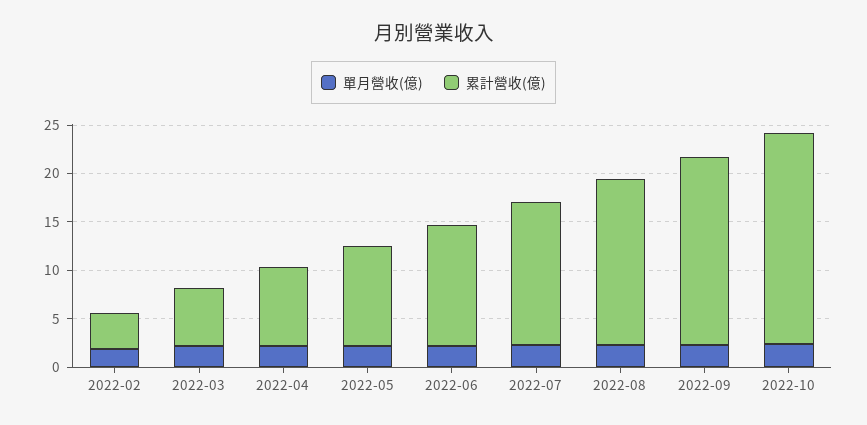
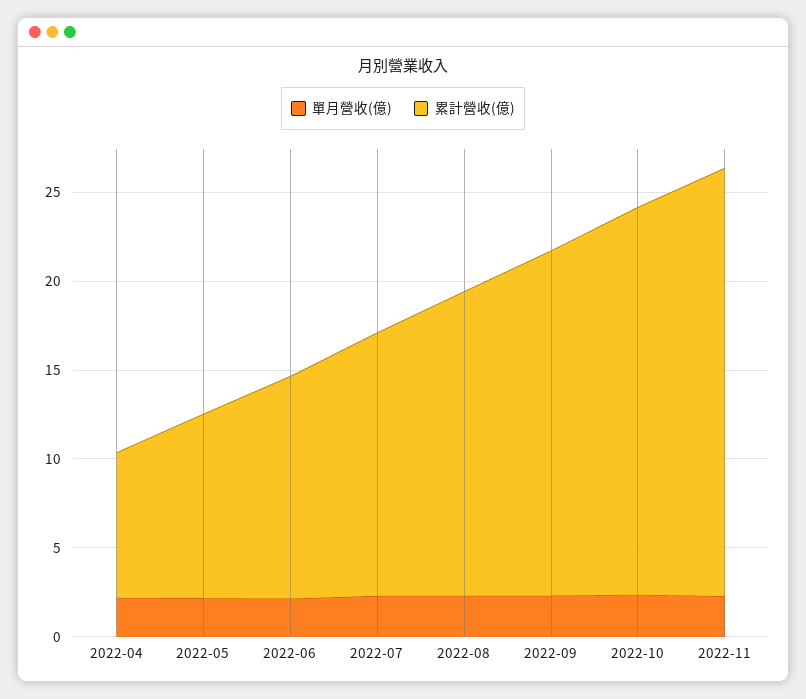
單月營收(億), 2022-02: 2 -> none
累計營收(億), 2022-02: 4 -> none
單月營收(億), 2022-03: 2 -> none
累計營收(億), 2022-03: 6 -> none
單月營收(億), 2022-11: none -> 2
累計營收(億), 2022-11: none -> 24

